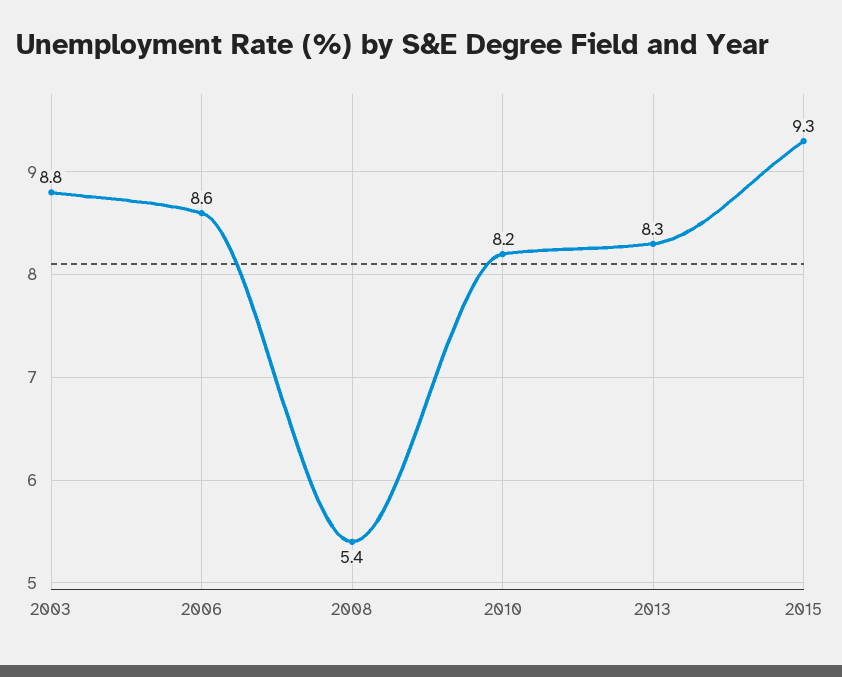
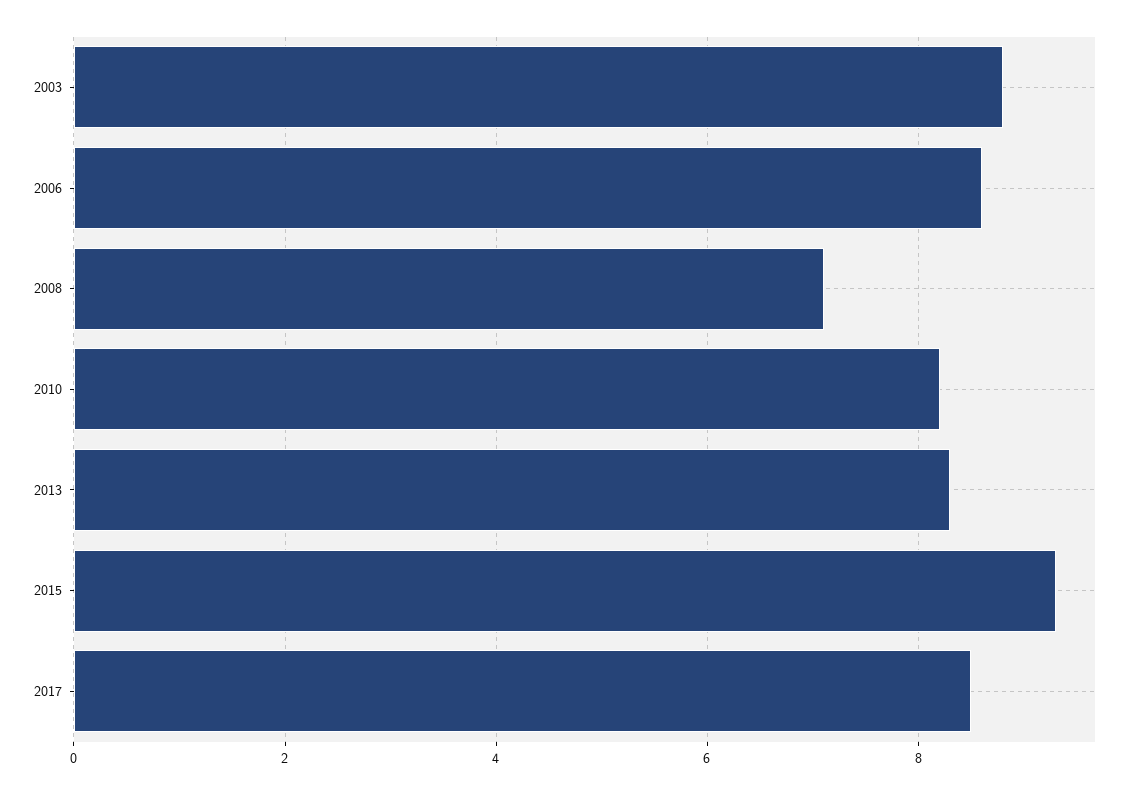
2008: 5.4 -> 7
2017: none -> 8.5

